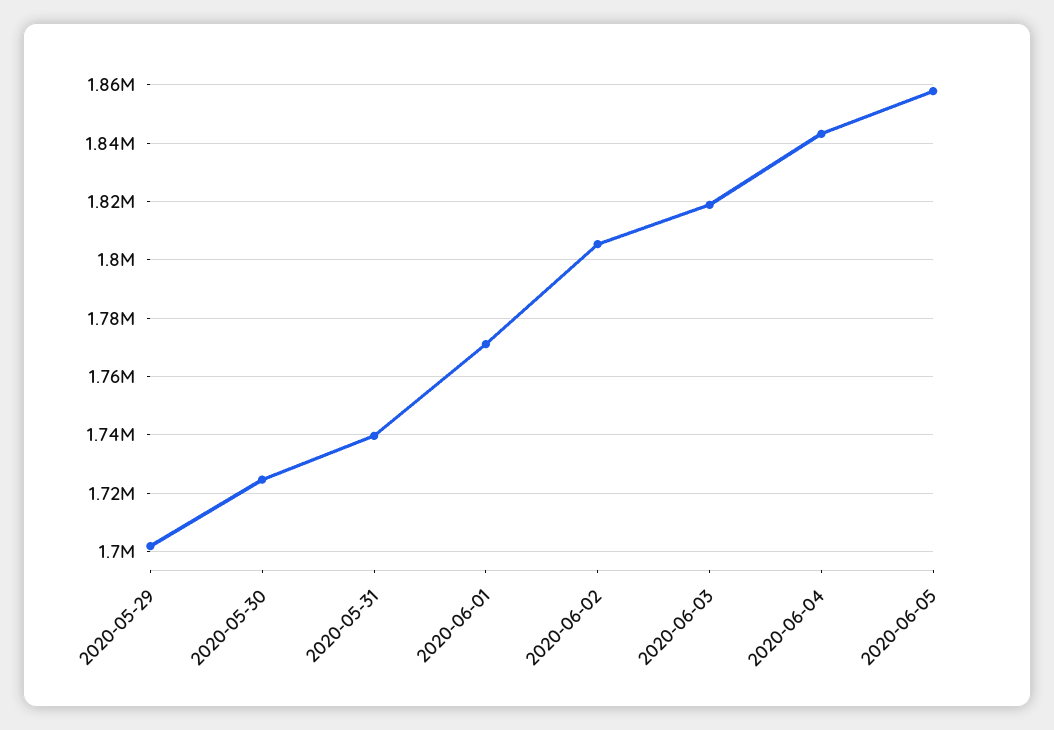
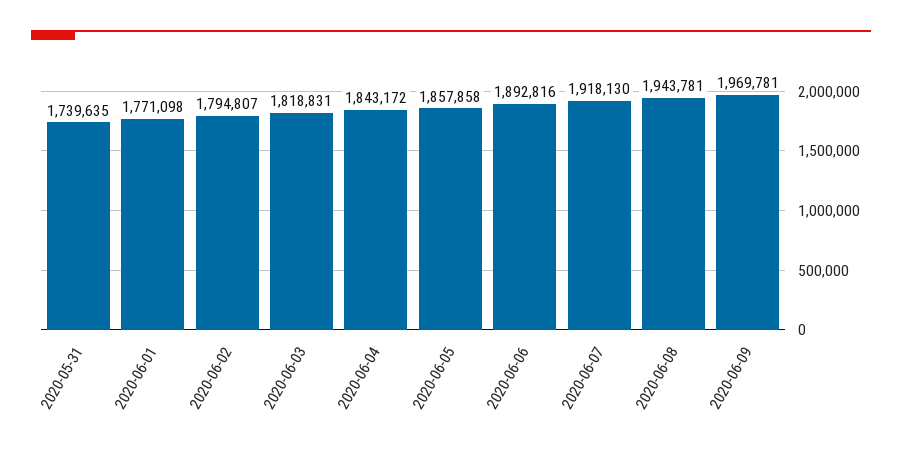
2020-05-29: 1702500 -> none
2020-05-30: 1725000 -> none
2020-06-02: 1805000 -> 1794807
2020-06-06: none -> 1892816
2020-06-07: none -> 1918130
2020-06-08: none -> 1943781
2020-06-09: none -> 1969781

